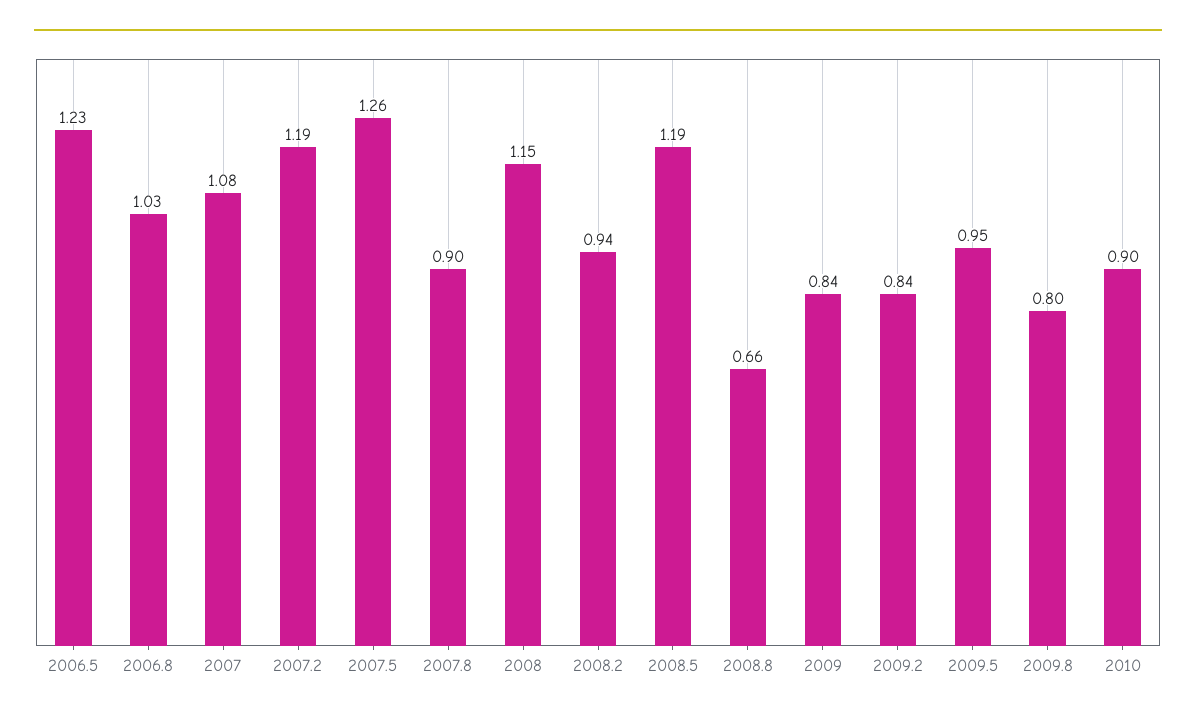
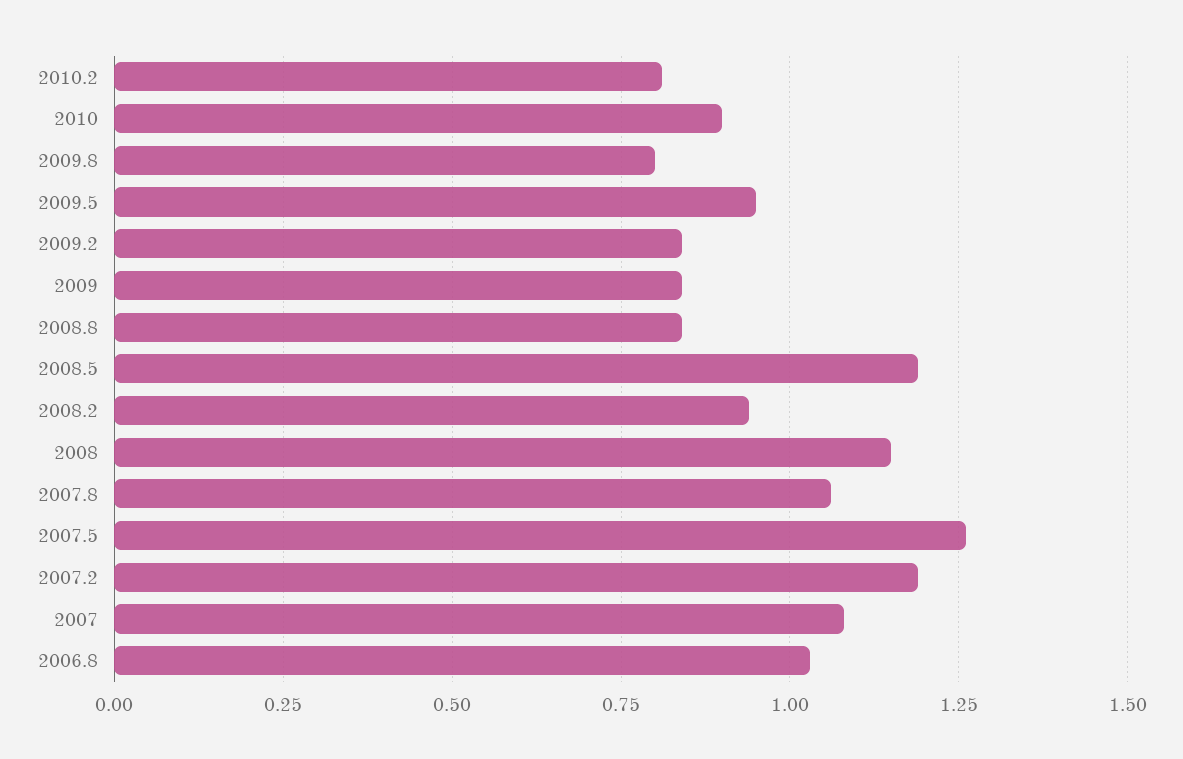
2006.5: 1.23 -> none
2007.8: 0.9 -> 1.05
2008.8: 0.66 -> 0.85
2010.2: none -> 0.8

